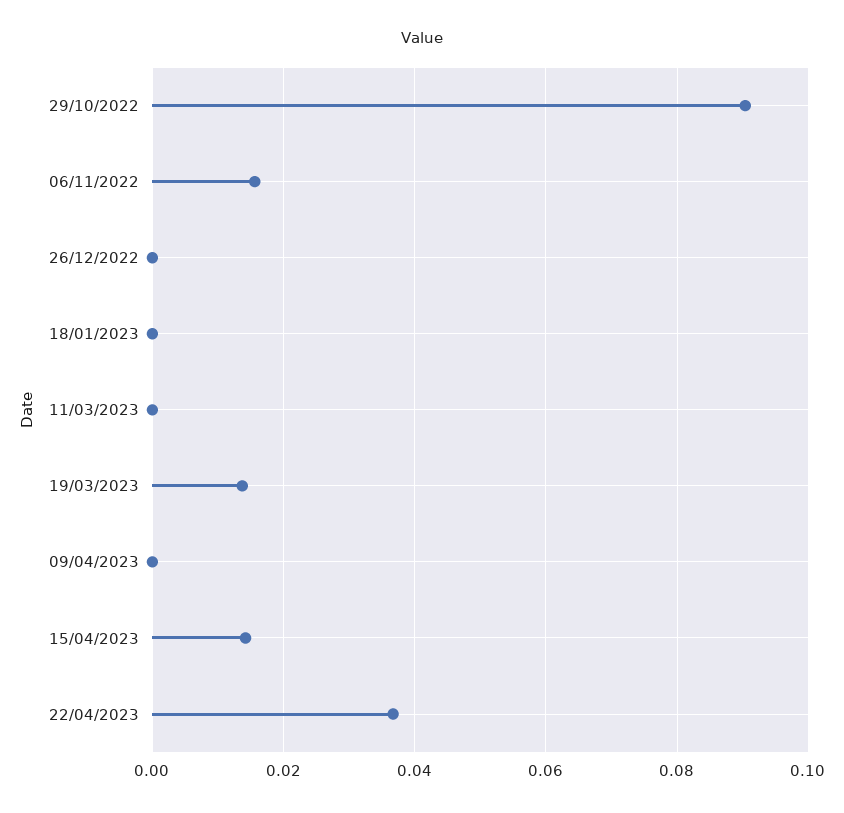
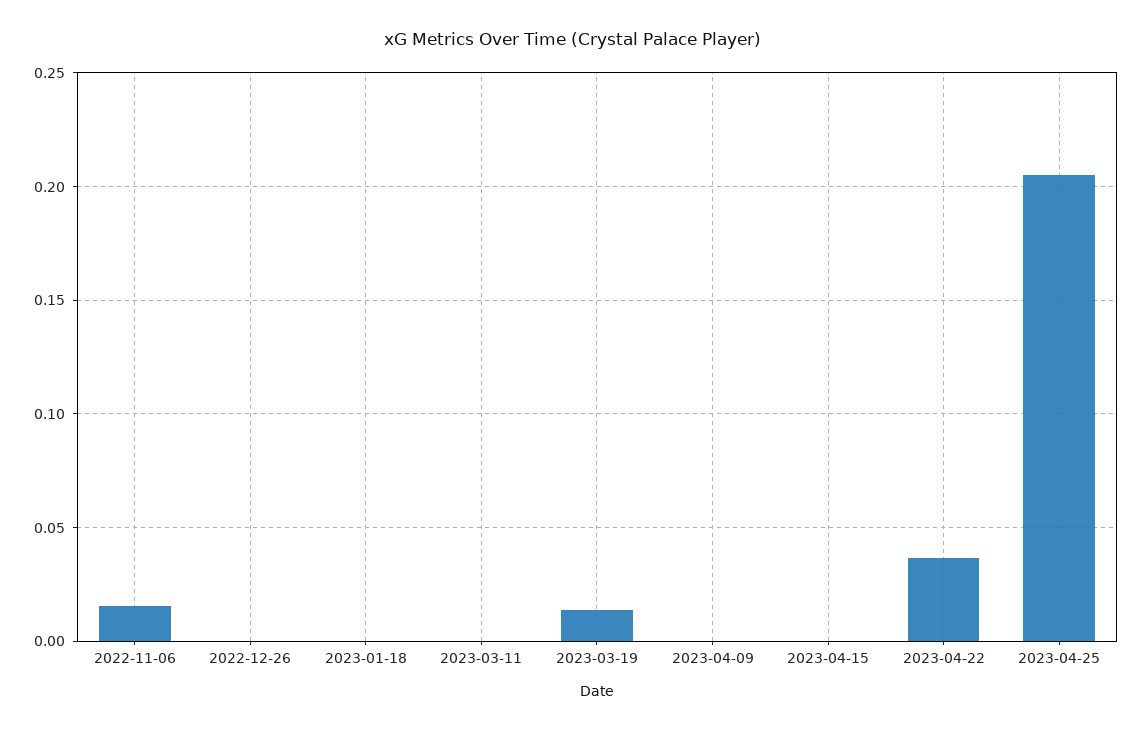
29/10/2022: 0.09 -> none
15/04/2023: 0.014 -> 0
2023-04-25: none -> 0.205

